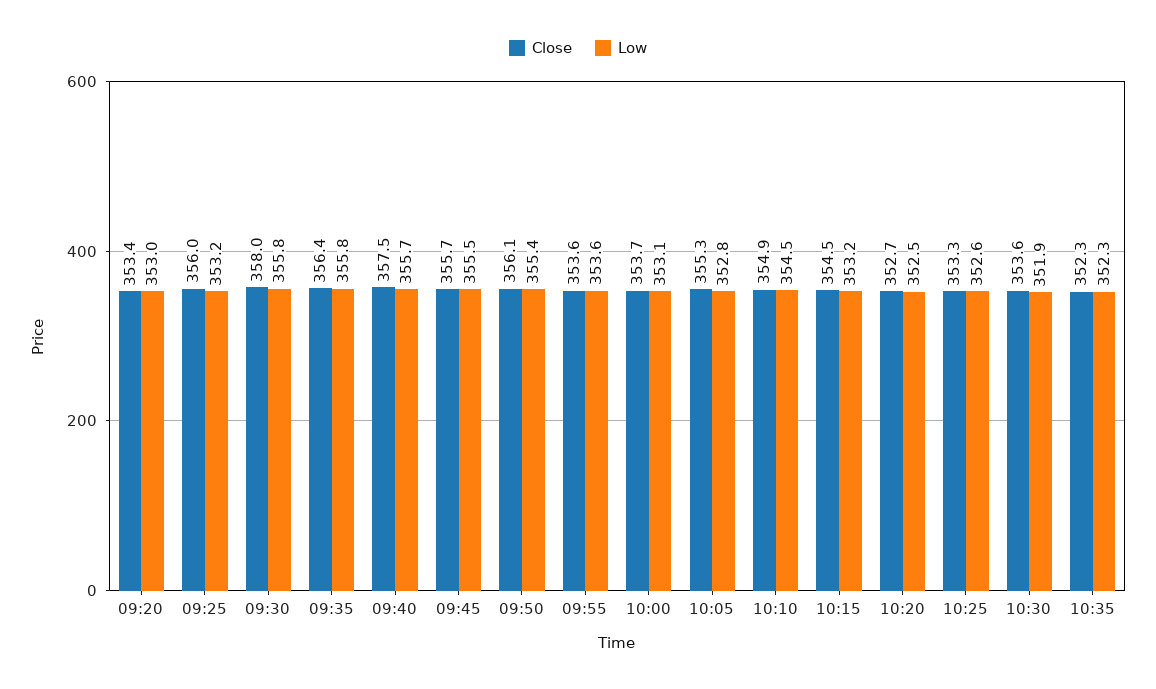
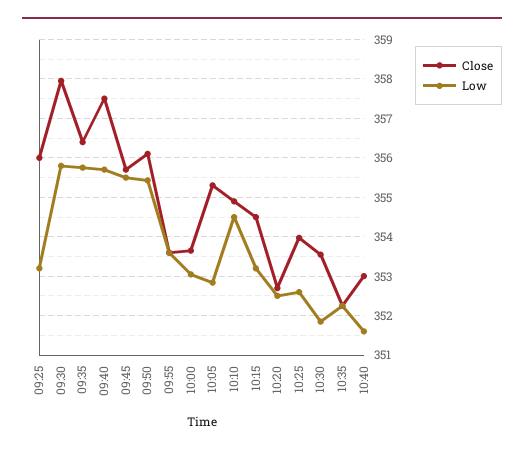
Close, 09:20: 353.4 -> none
Low, 09:20: 353 -> none
Close, 10:25: 353.3 -> 354
Close, 10:40: none -> 353
Low, 10:40: none -> 351.6

